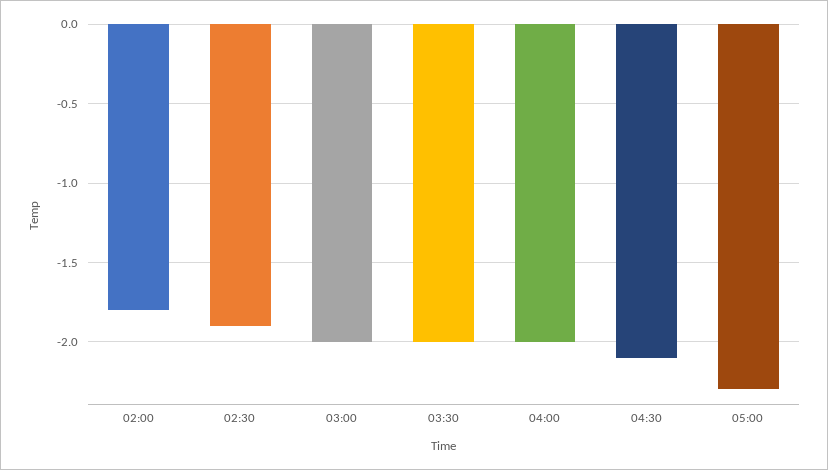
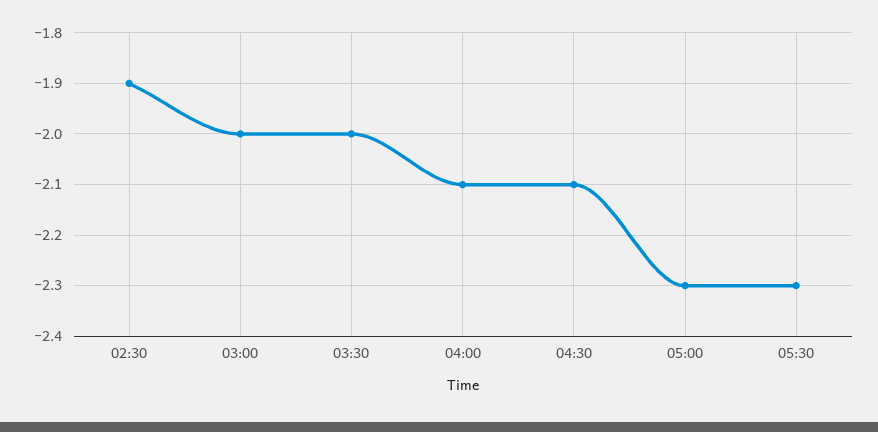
02:00: -1.8 -> none
04:00: -2 -> -2.1
05:30: none -> -2.3

